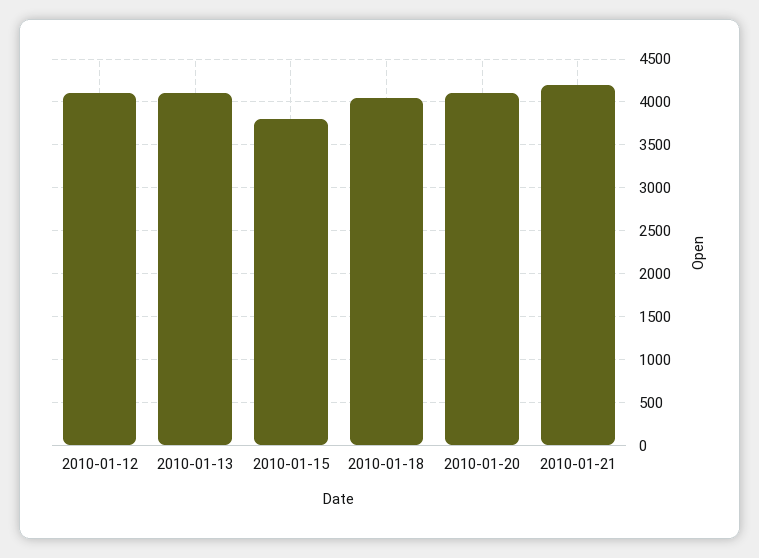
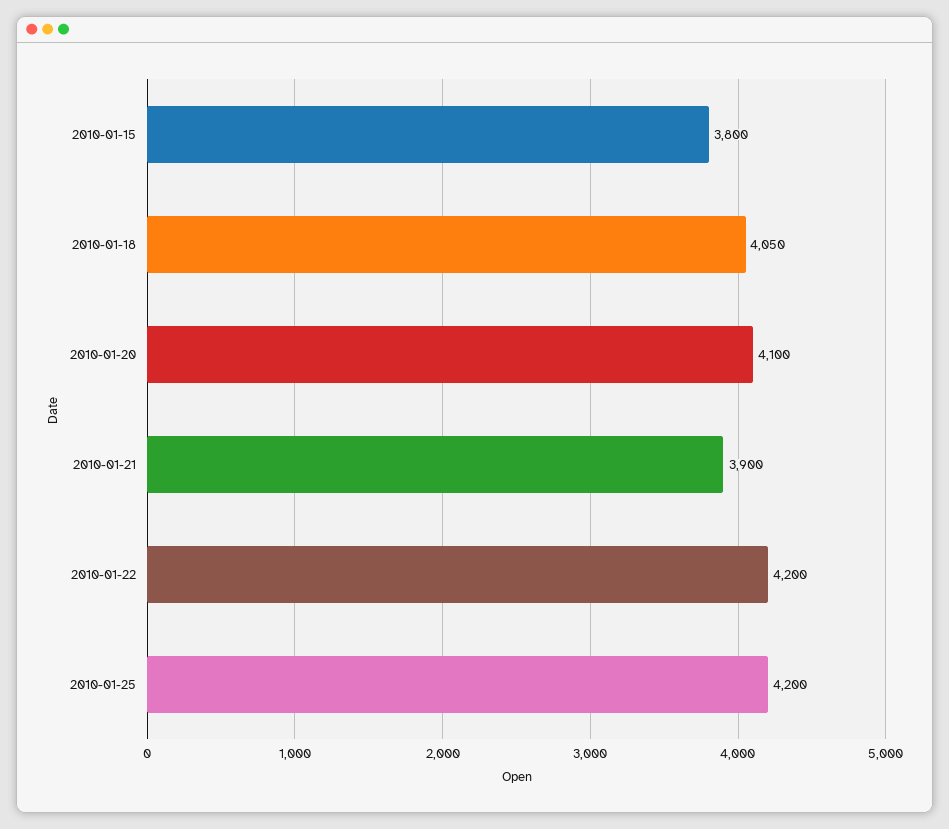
2010-01-12: 4100 -> none
2010-01-13: 4100 -> none
2010-01-21: 4200 -> 3900
2010-01-22: none -> 4200
2010-01-25: none -> 4200

